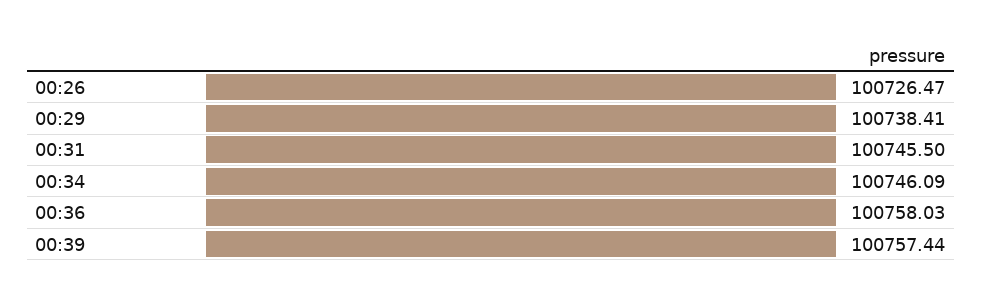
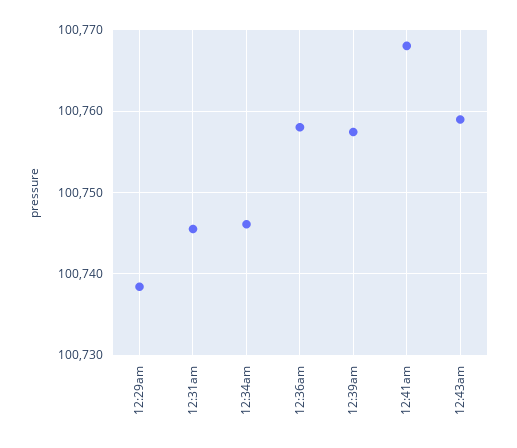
00:26: 100726.47 -> none
12:41am: none -> 100768
12:43am: none -> 100759

